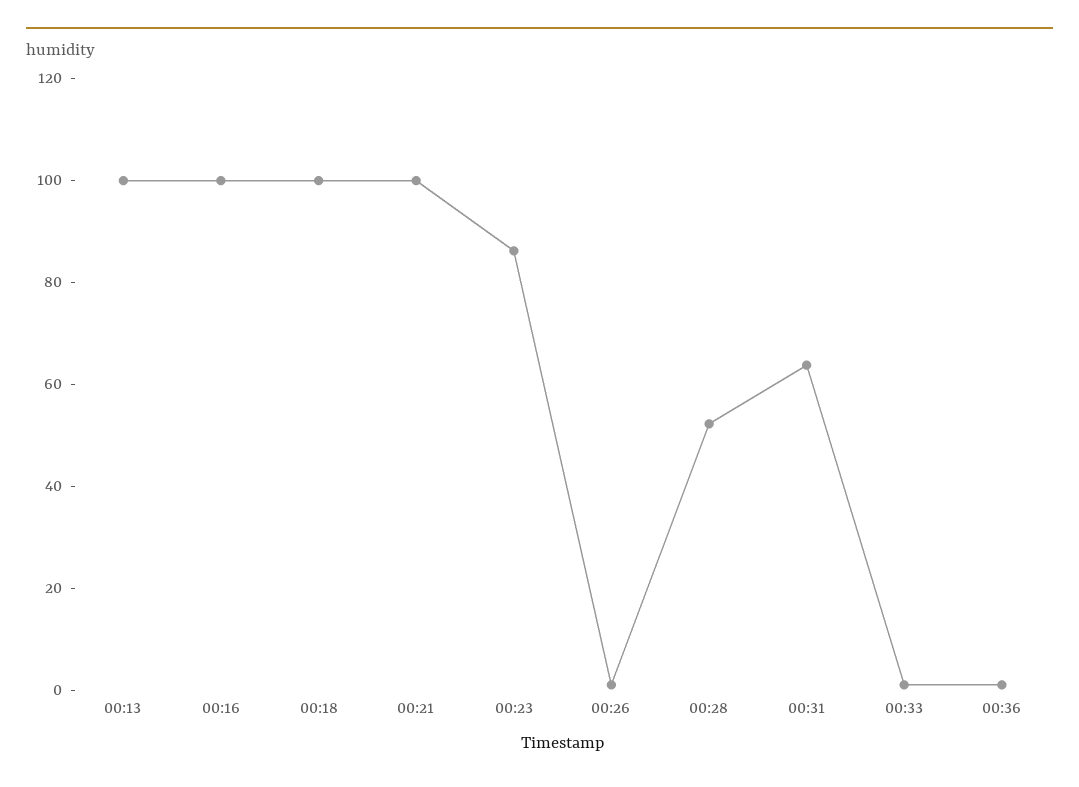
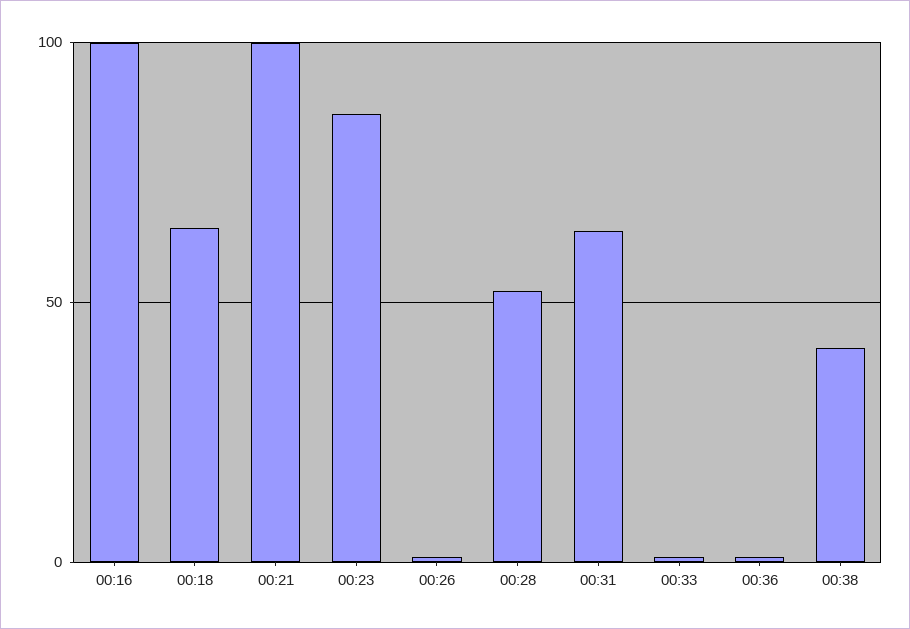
00:13: 100 -> none
00:18: 100 -> 65
00:38: none -> 40

